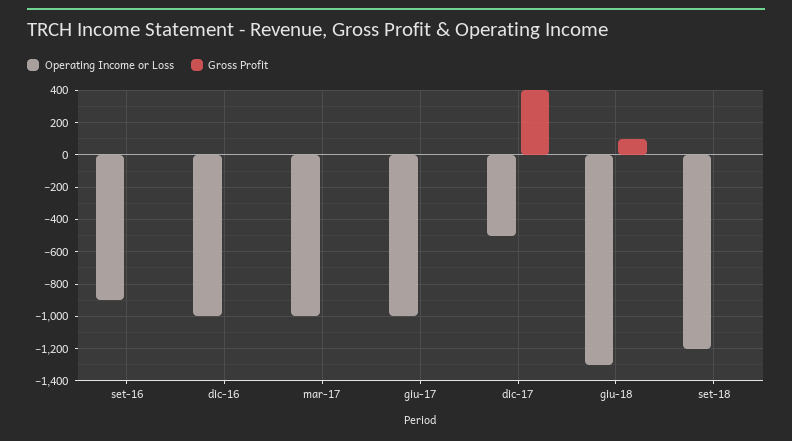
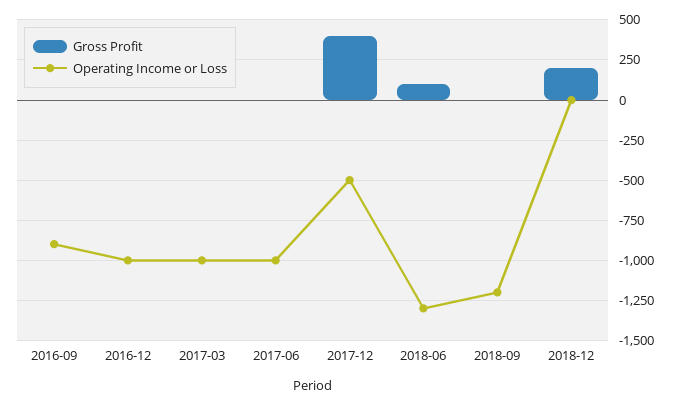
Gross Profit, 2018-12: none -> 200
Operating Income or Loss, 2018-12: none -> 0

